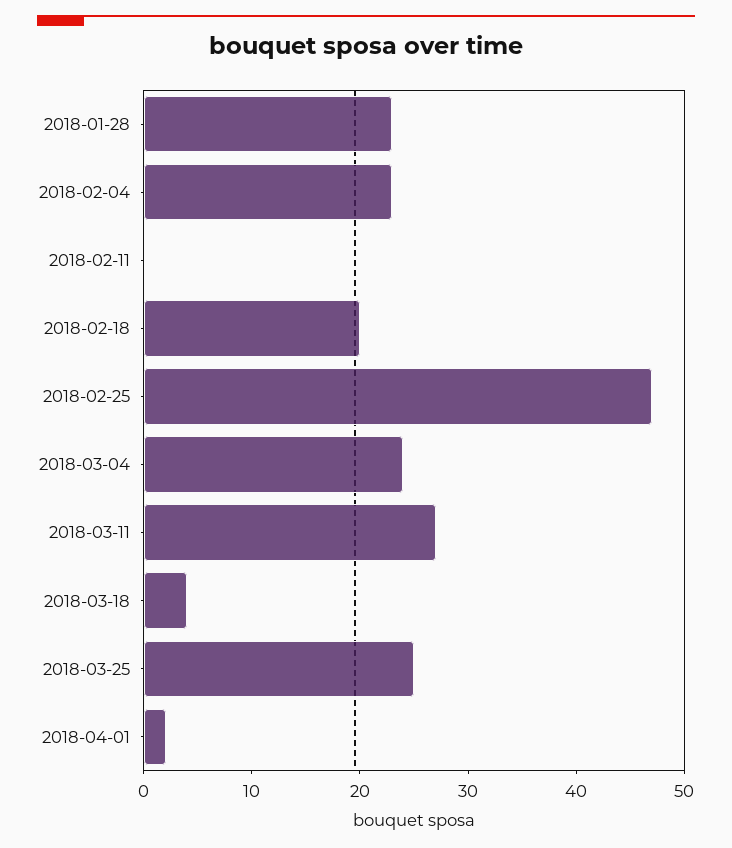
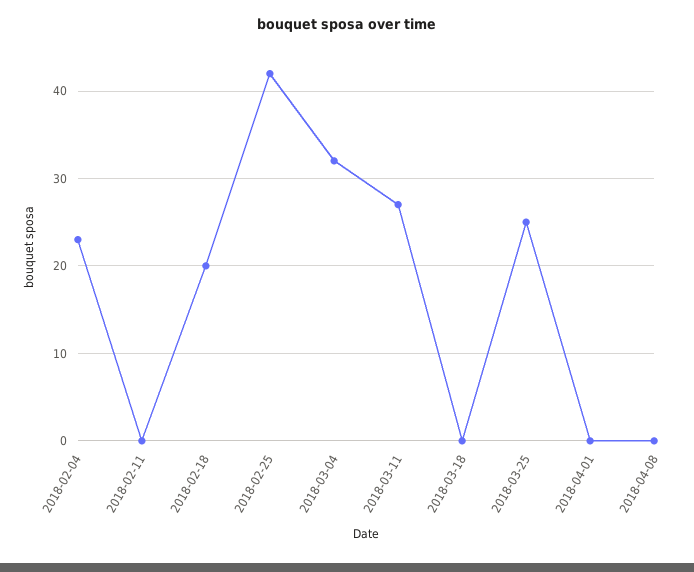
2018-01-28: 23 -> none
2018-02-25: 47 -> 42
2018-03-04: 24 -> 32
2018-03-18: 4 -> 0
2018-04-01: 2 -> 0
2018-04-08: none -> 0

